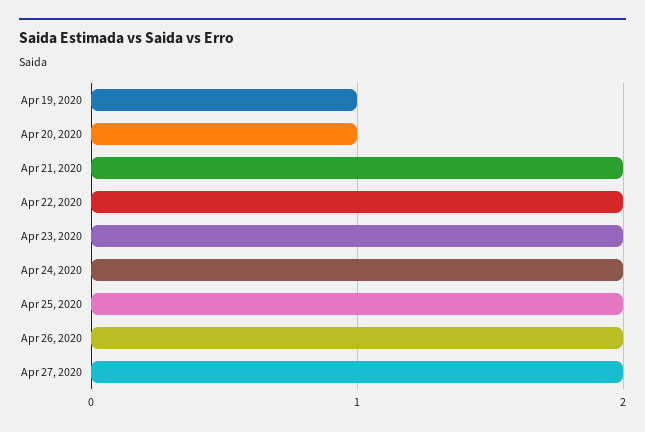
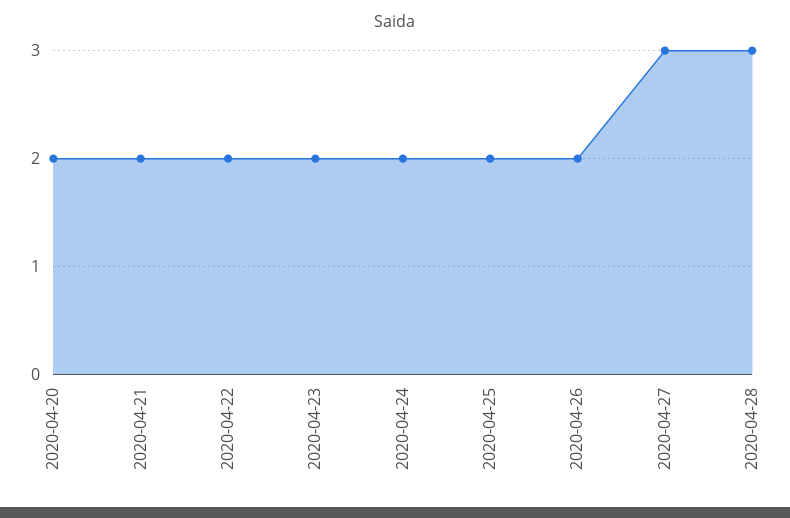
Apr 19, 2020: 1 -> none
Apr 20, 2020: 1 -> 2
Apr 27, 2020: 2 -> 3
2020-04-28: none -> 3

